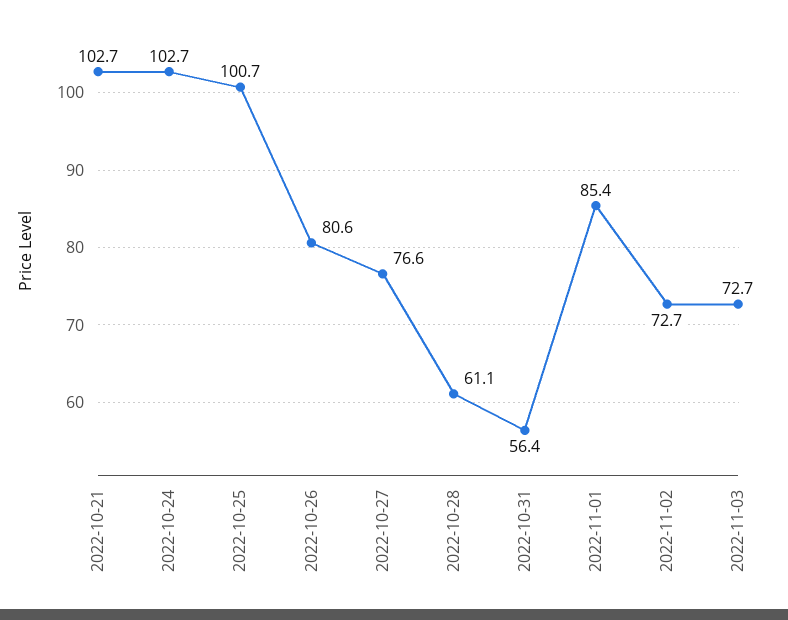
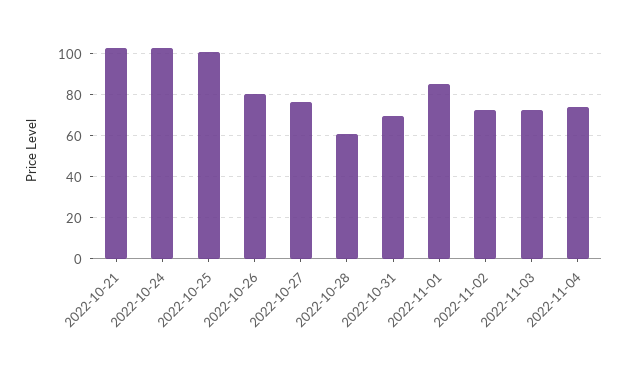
2022-10-31: 56.4 -> 70
2022-11-04: none -> 75

